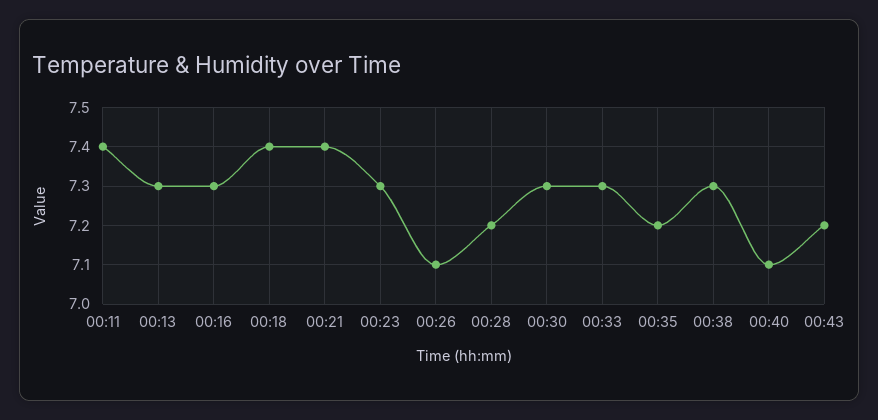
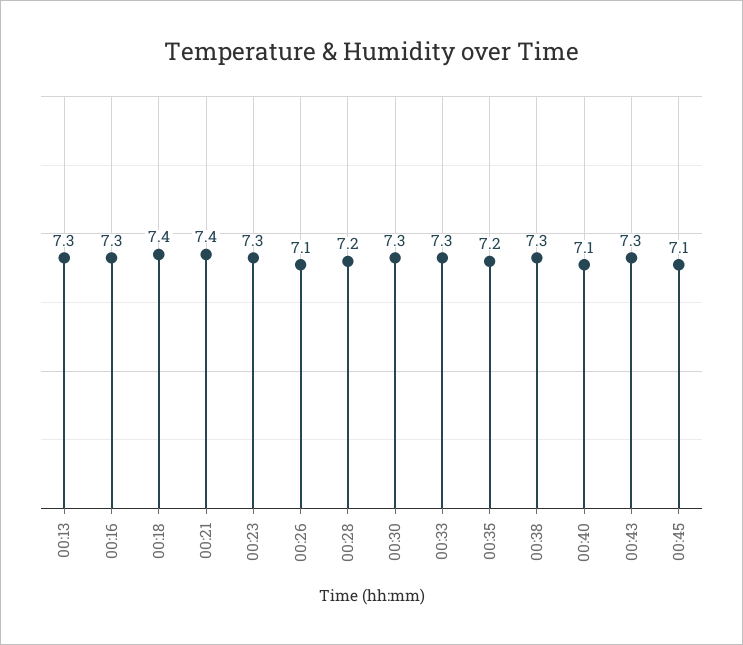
00:11: 7.4 -> none
00:43: 7.2 -> 7.3
00:45: none -> 7.1

